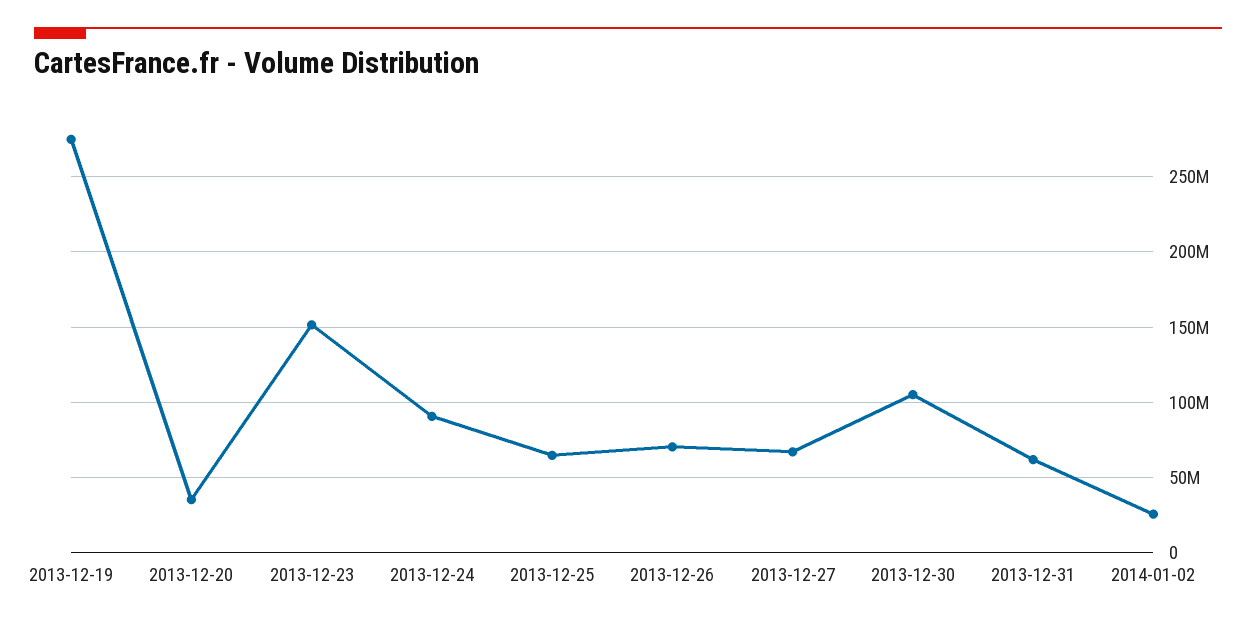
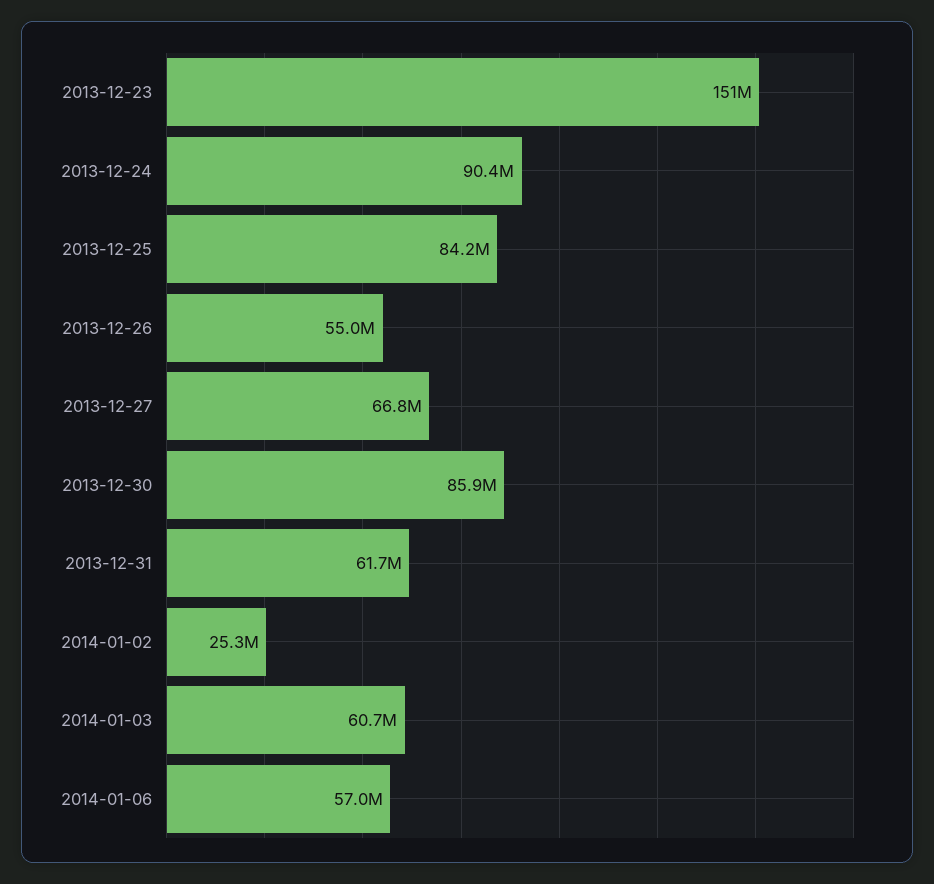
2013-12-19: 275000000 -> none
2013-12-20: 35000000 -> none
2013-12-25: 65000000 -> 84200000
2013-12-26: 70000000 -> 55000000
2013-12-30: 105000000 -> 85900000
2014-01-03: none -> 60700000
2014-01-06: none -> 57000000

